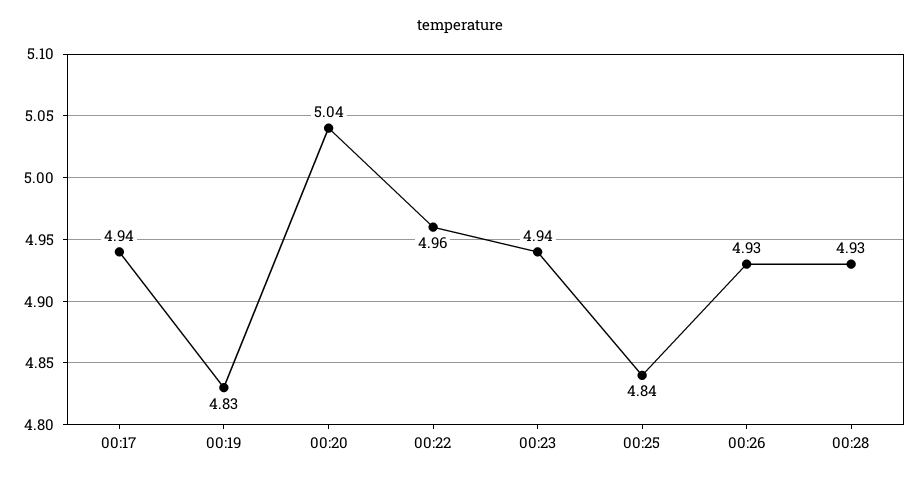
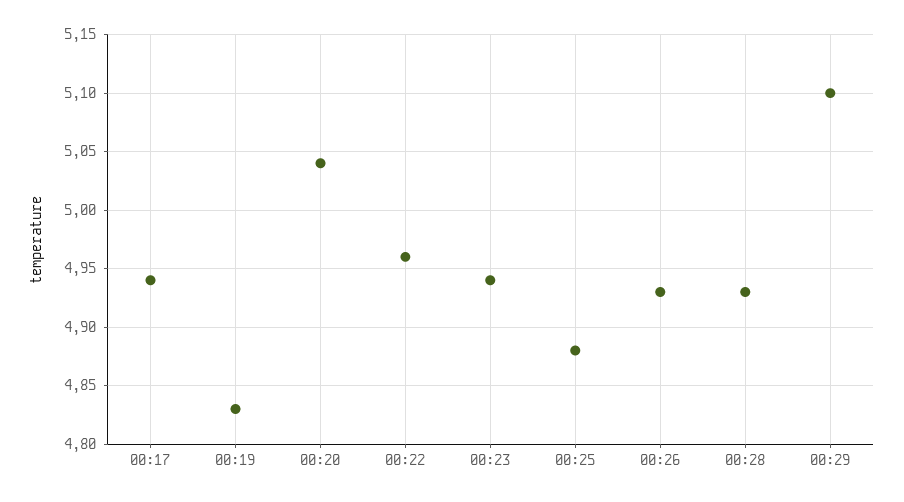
00:25: 4.84 -> 4.88
00:29: none -> 5.1

